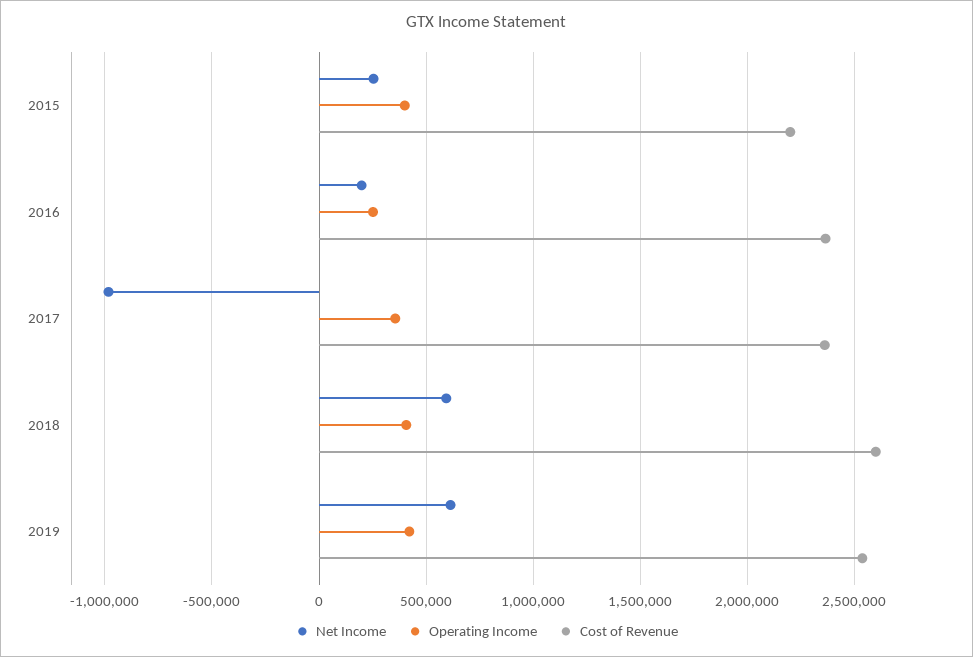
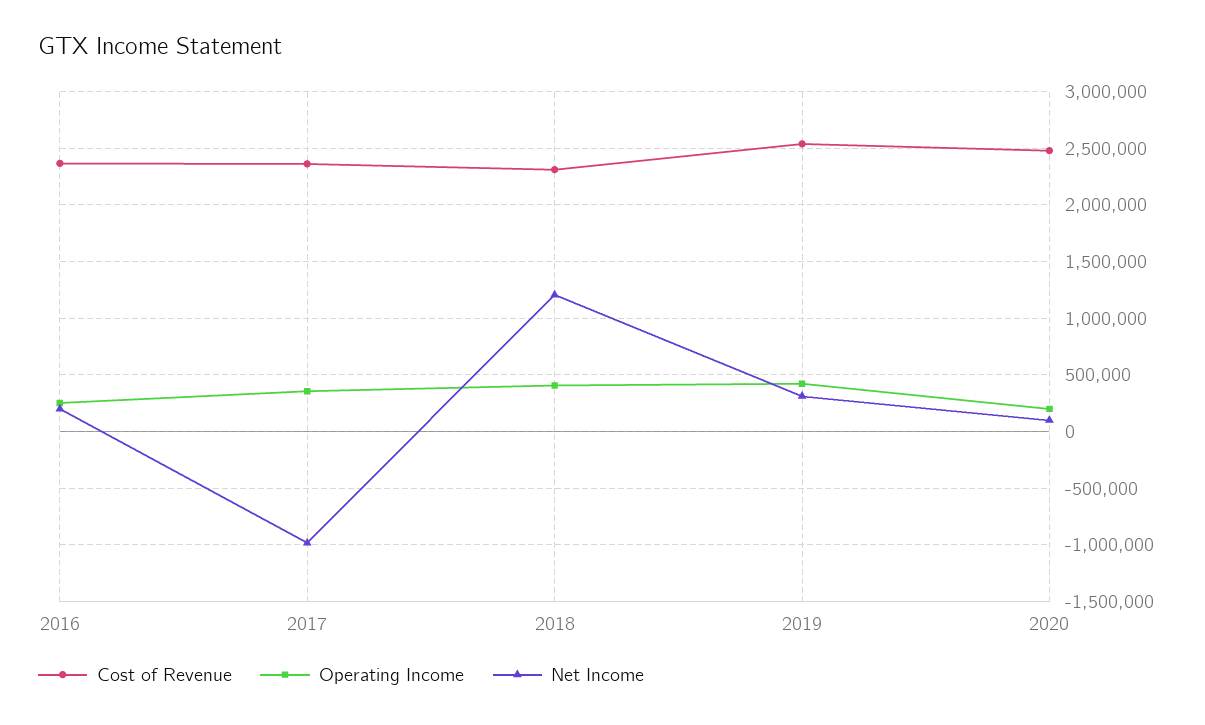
Net Income, 2015: 250000 -> none
Operating Income, 2015: 400000 -> none
Cost of Revenue, 2015: 2200000 -> none
Net Income, 2018: 600000 -> 1200000
Cost of Revenue, 2018: 2600000 -> 2300000
Net Income, 2019: 600000 -> 300000
Cost of Revenue, 2020: none -> 2500000
Operating Income, 2020: none -> 200000
Net Income, 2020: none -> 100000

